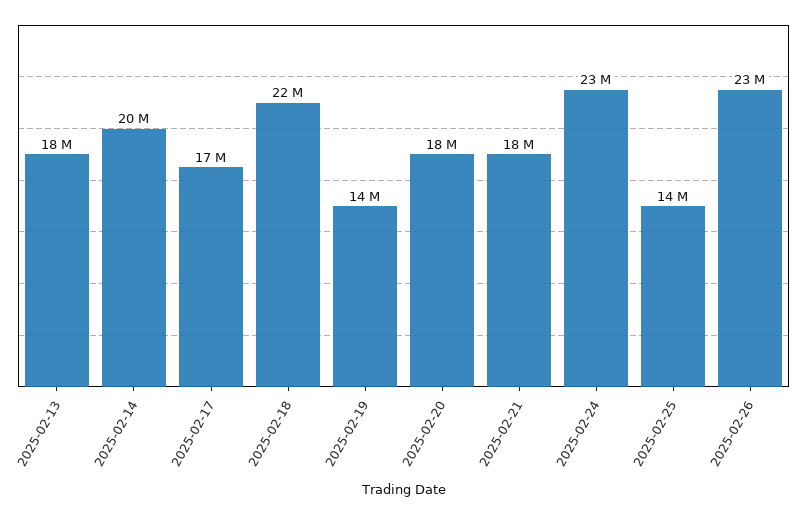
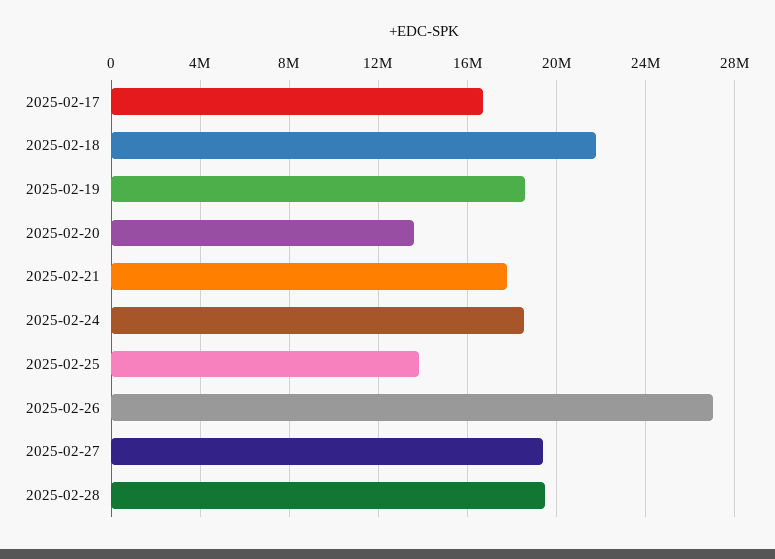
2025-02-13: 18000000 -> none
2025-02-14: 20000000 -> none
2025-02-19: 14000000 -> 18500000
2025-02-20: 18000000 -> 13500000
2025-02-24: 23000000 -> 18500000
2025-02-26: 23000000 -> 27000000
2025-02-27: none -> 19500000
2025-02-28: none -> 19500000

